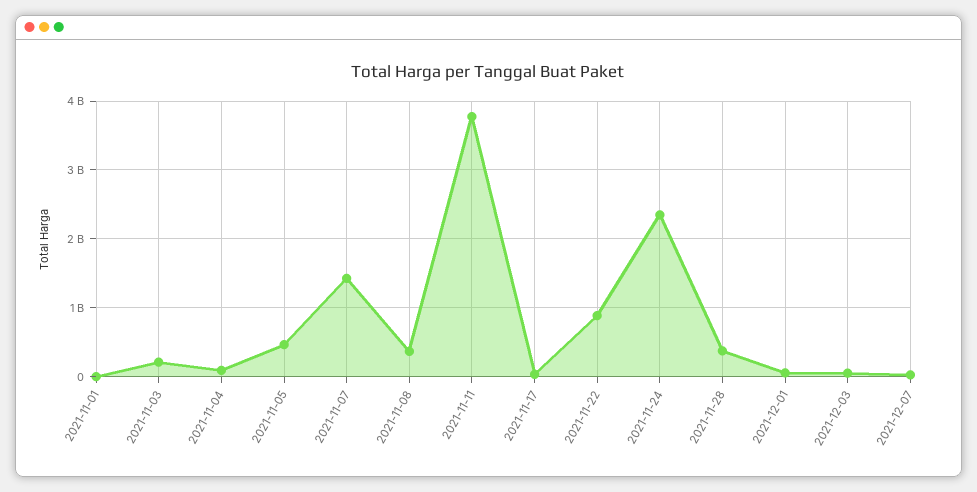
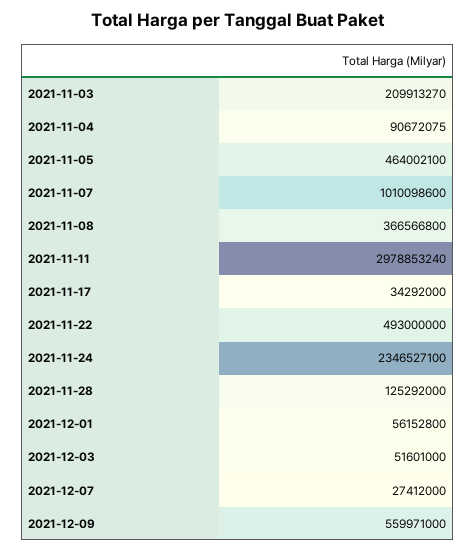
2021-11-01: 0 -> none
2021-11-07: 1400000000 -> 1010098600
2021-11-11: 3800000000 -> 2978853240
2021-11-22: 900000000 -> 493000000
2021-11-28: 400000000 -> 125292000
2021-12-09: none -> 559971000

